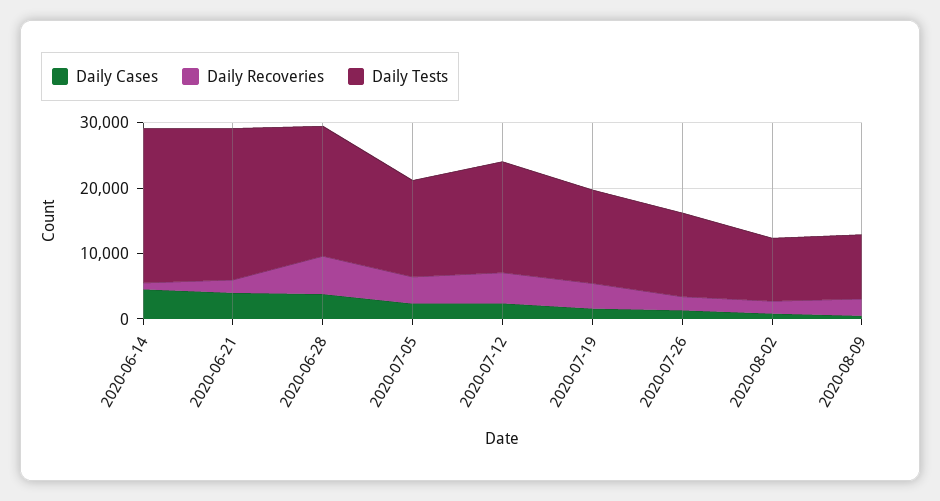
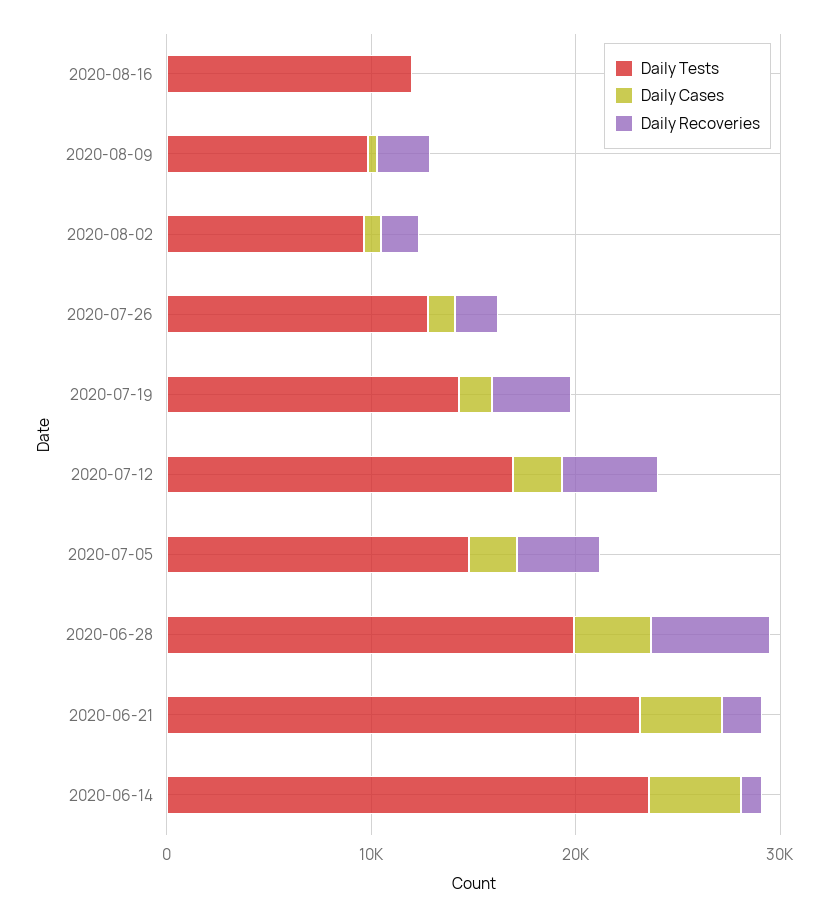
Daily Tests, 2020-08-16: none -> 12000
Daily Cases, 2020-08-16: none -> 0
Daily Recoveries, 2020-08-16: none -> 0

